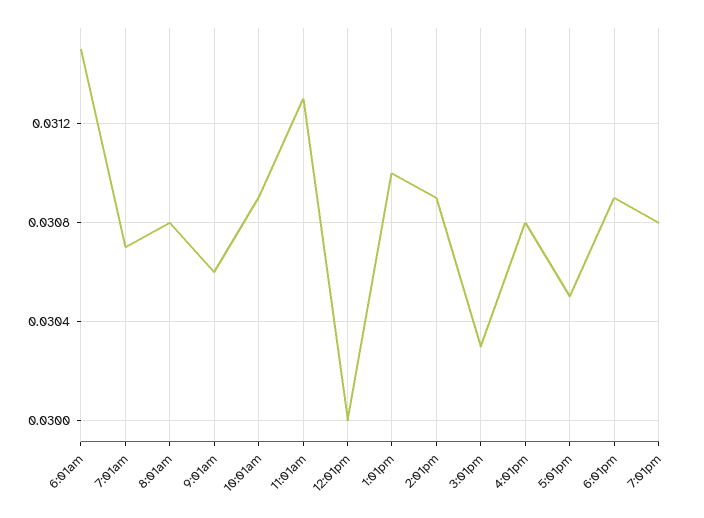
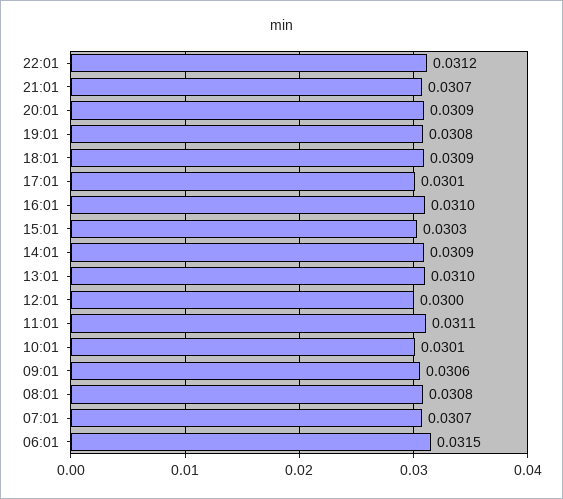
10:01am: 0.0309 -> 0.0301
11:01am: 0.0313 -> 0.0311
4:01pm: 0.0308 -> 0.031
5:01pm: 0.0305 -> 0.0301
22:01: none -> 0.0312
21:01: none -> 0.0307
20:01: none -> 0.0309

